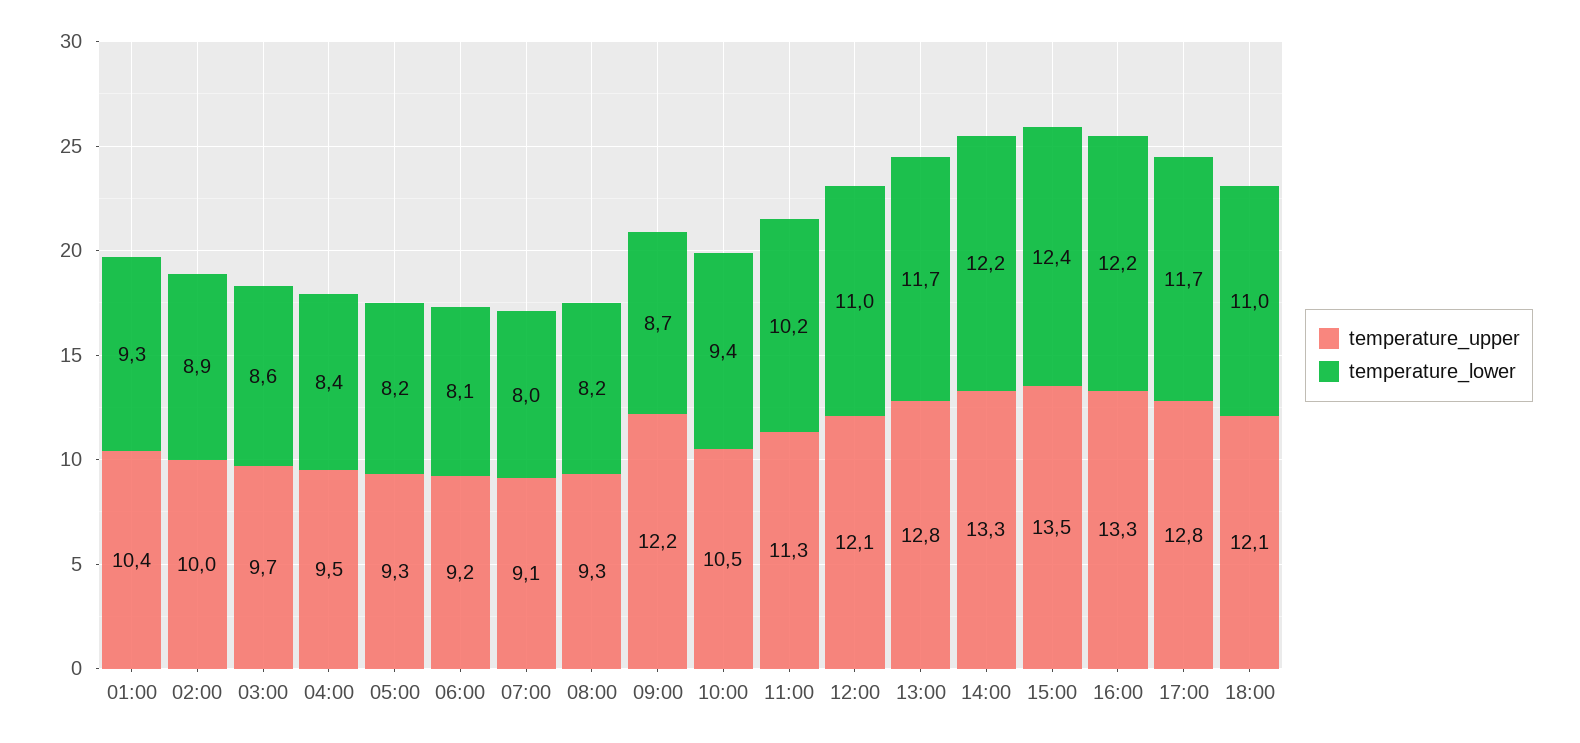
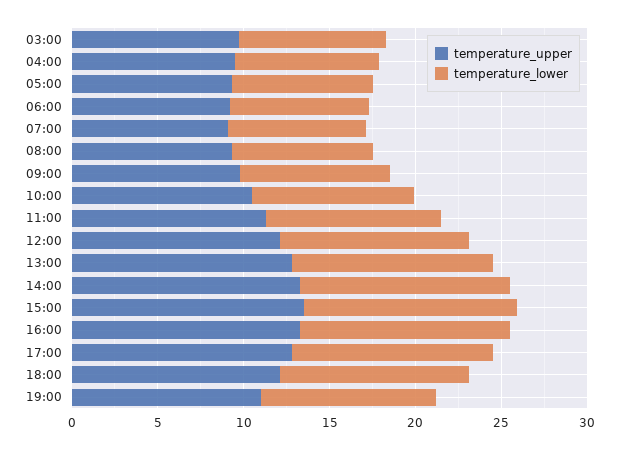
temperature_upper, 01:00: 10.4 -> none
temperature_lower, 01:00: 9.3 -> none
temperature_upper, 02:00: 10 -> none
temperature_lower, 02:00: 8.9 -> none
temperature_upper, 09:00: 12.2 -> 10
temperature_upper, 19:00: none -> 11
temperature_lower, 19:00: none -> 10

